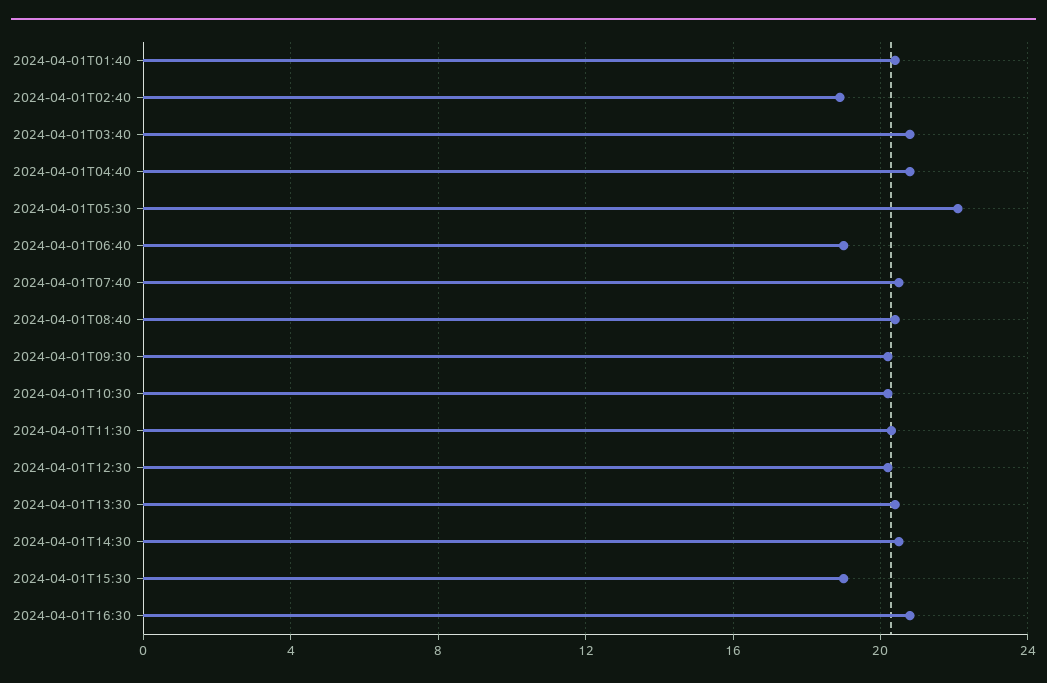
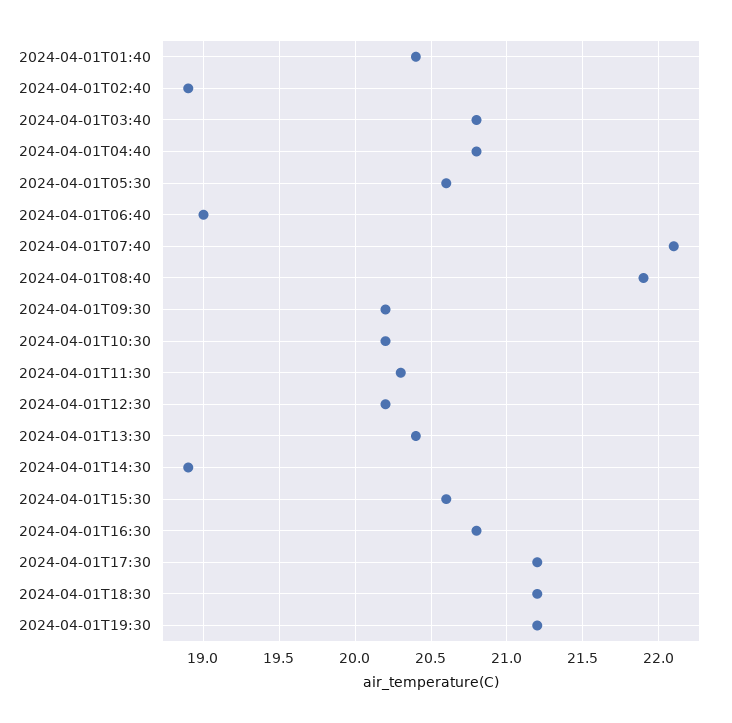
2024-04-01T05:30: 22 -> 20.6
2024-04-01T07:40: 20.5 -> 22.1
2024-04-01T08:40: 20.5 -> 21.9
2024-04-01T14:30: 20.5 -> 18.9
2024-04-01T15:30: 19 -> 20.6
2024-04-01T17:30: none -> 21.2
2024-04-01T18:30: none -> 21.2
2024-04-01T19:30: none -> 21.2

